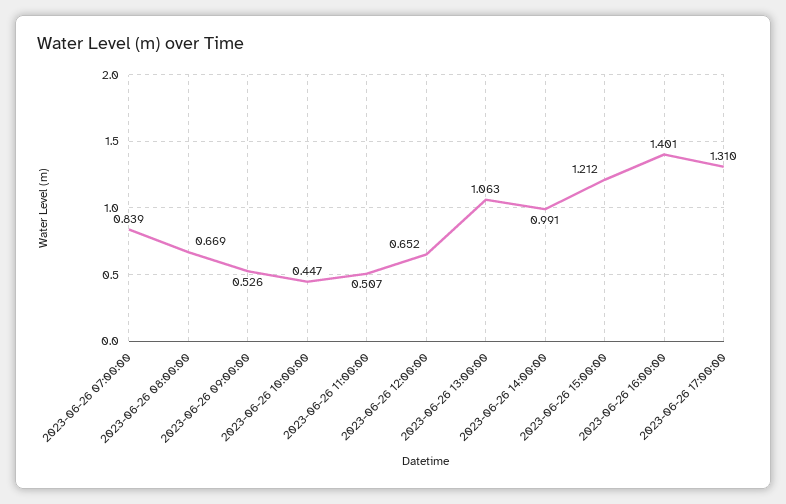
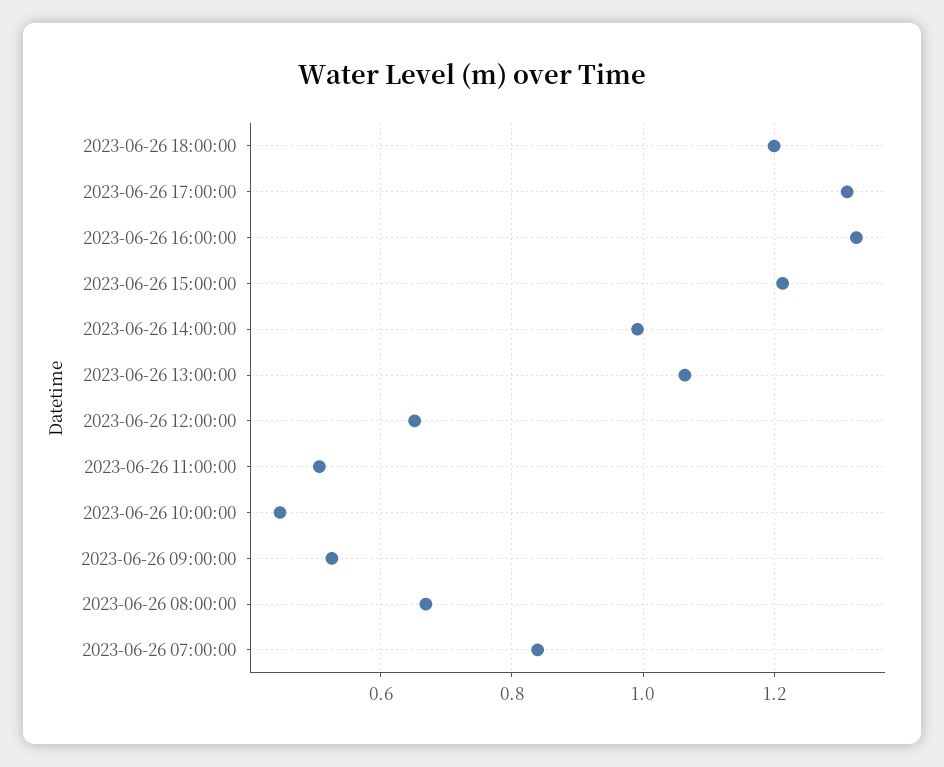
2023-06-26 16:00:00: 1.401 -> 1.32
2023-06-26 18:00:00: none -> 1.2

